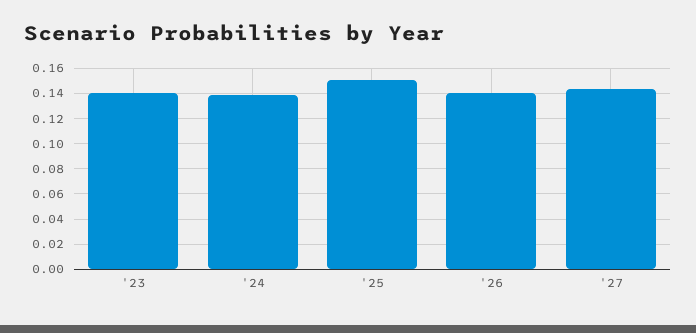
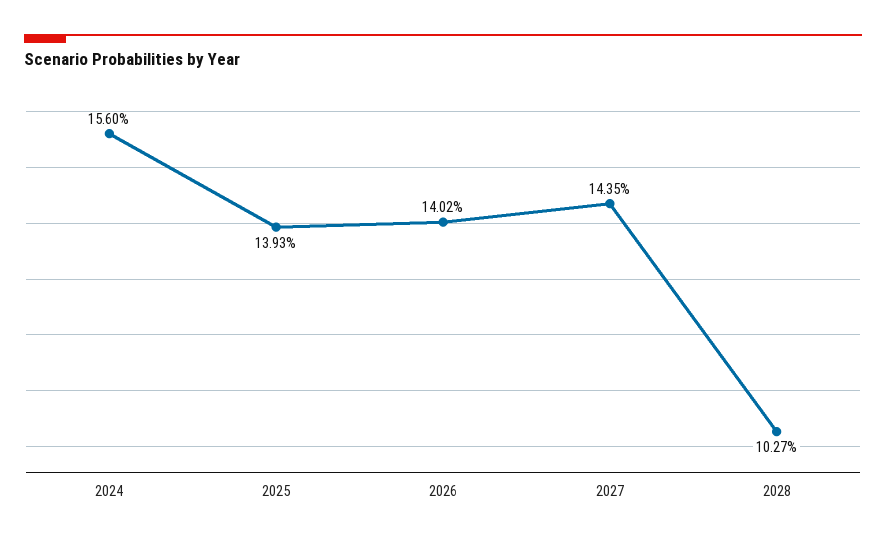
'23: 0.14 -> none
'24: 0.14 -> 0.156
'25: 0.15 -> 0.1393
2028: none -> 0.1027

